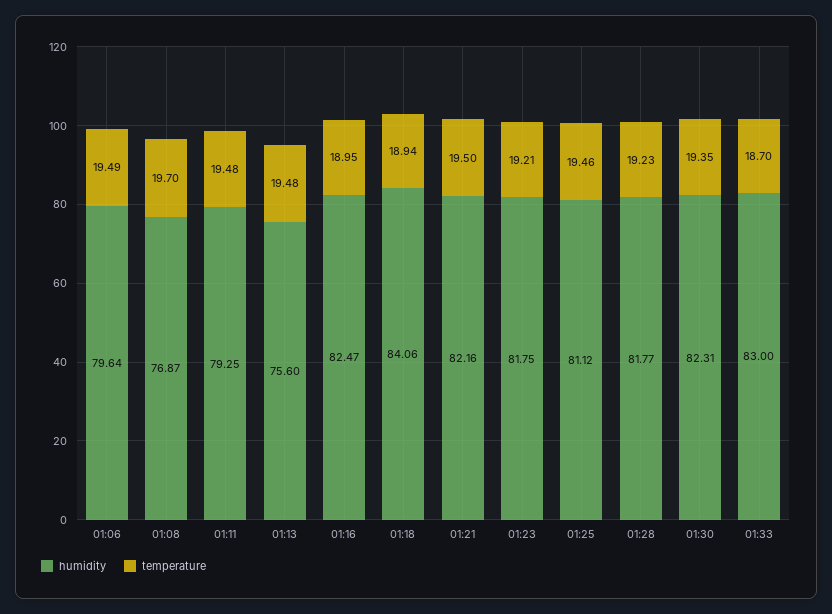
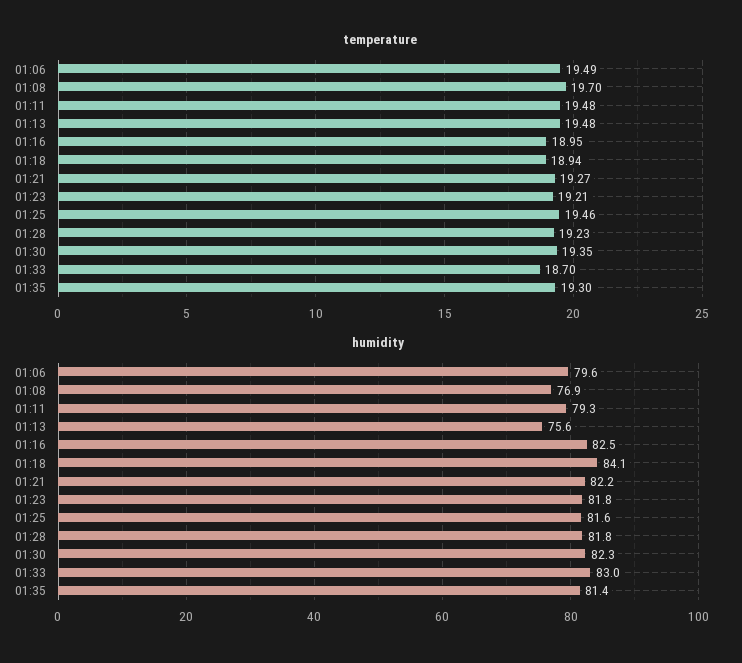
temperature, 01:21: 19.5 -> 19.27
humidity, 01:25: 81.12 -> 81.6
temperature, 01:35: none -> 19.3
humidity, 01:35: none -> 81.4

